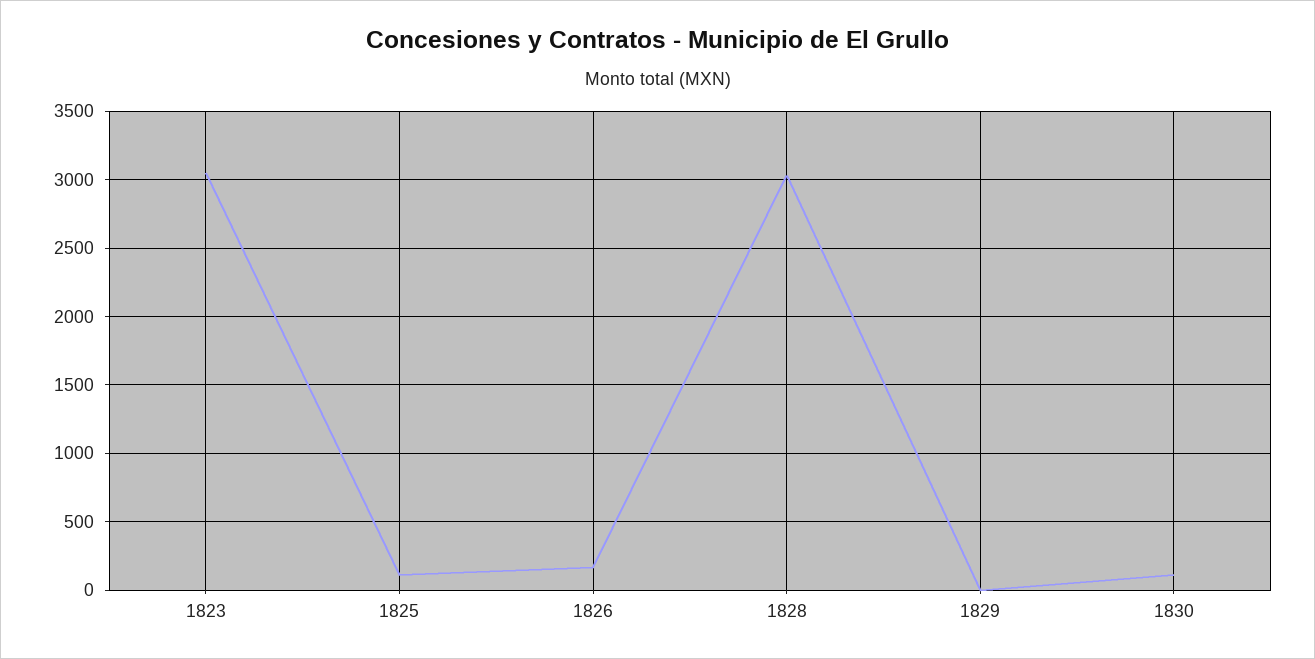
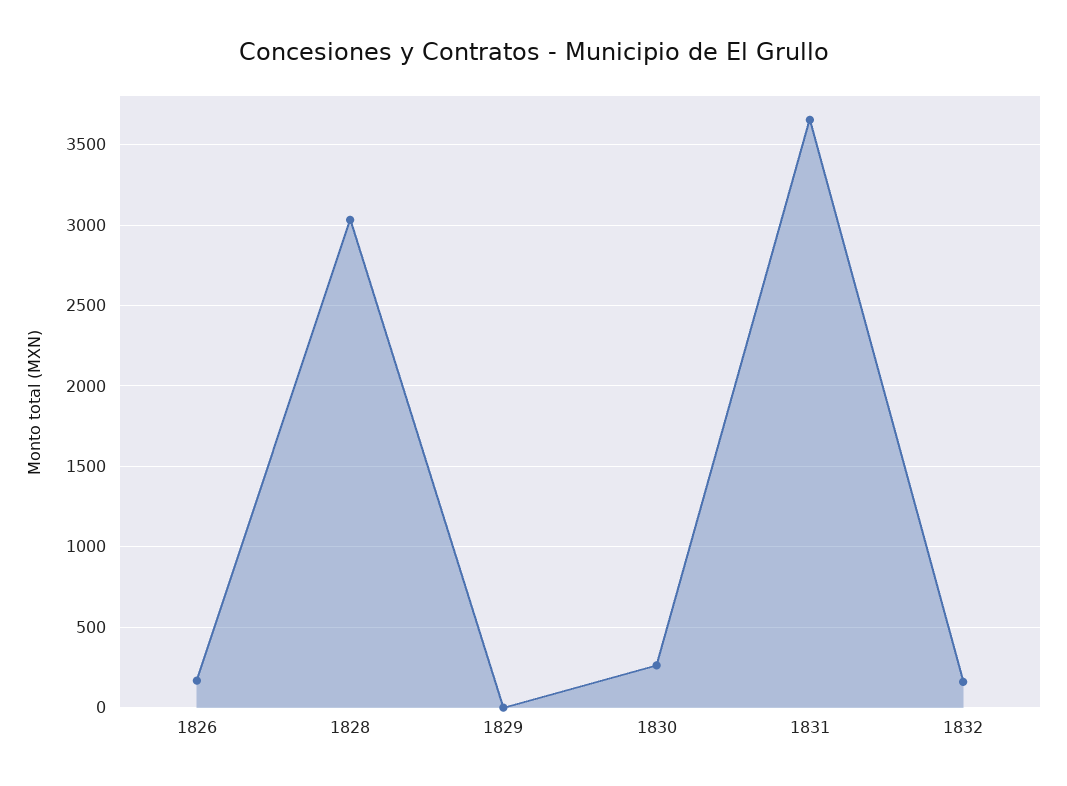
1823: 3050 -> none
1825: 100 -> none
1830: 100 -> 250
1831: none -> 3650
1832: none -> 150

